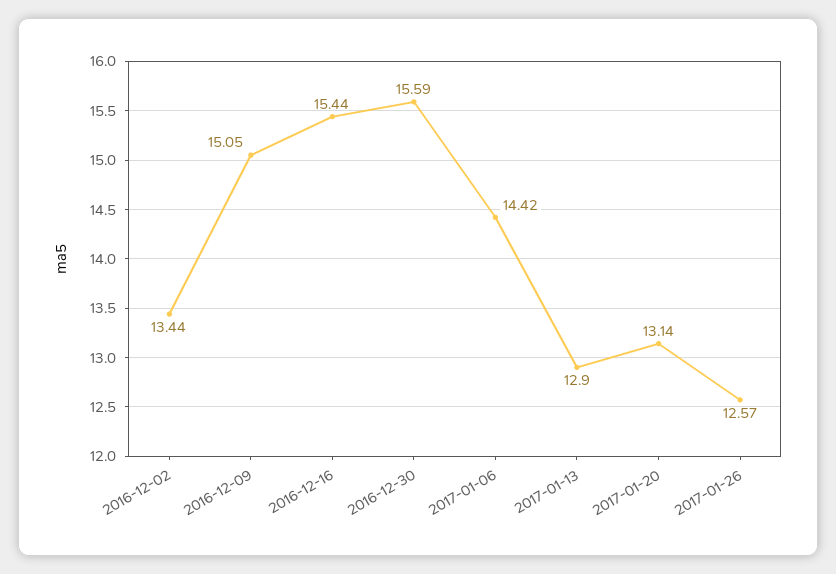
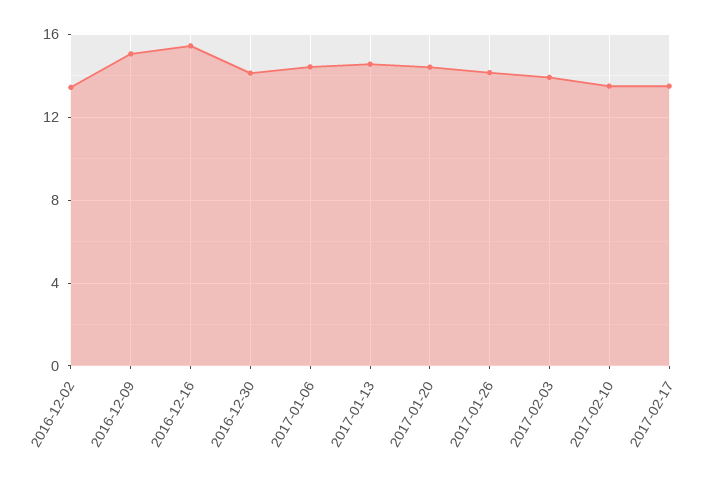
2016-12-30: 15.59 -> 14
2017-01-13: 12.9 -> 14.5
2017-01-20: 13.14 -> 14.5
2017-01-26: 12.57 -> 14
2017-02-03: none -> 14
2017-02-10: none -> 13.5
2017-02-17: none -> 13.5

